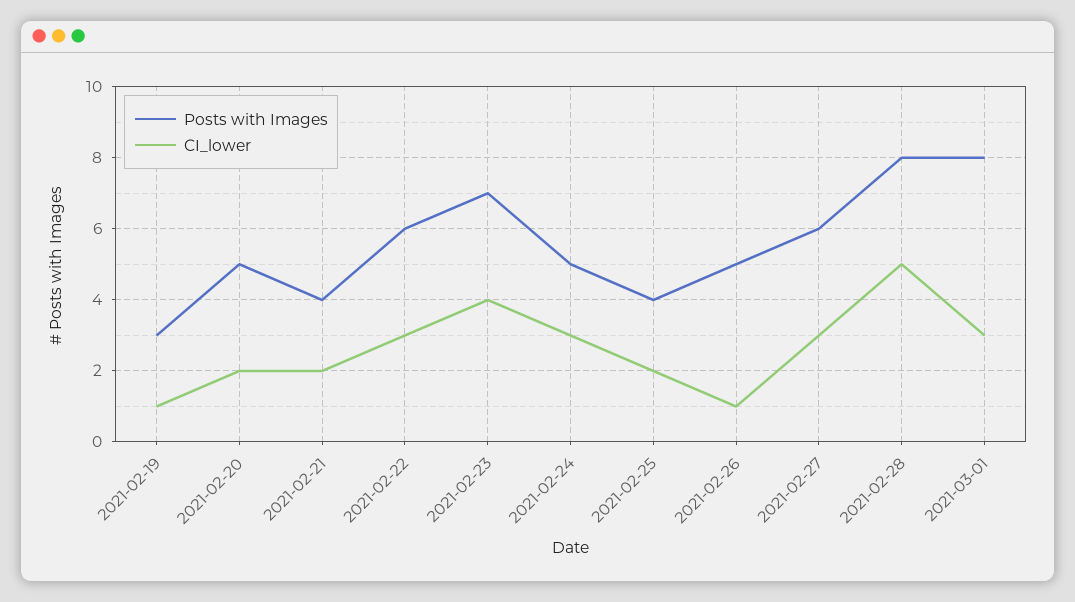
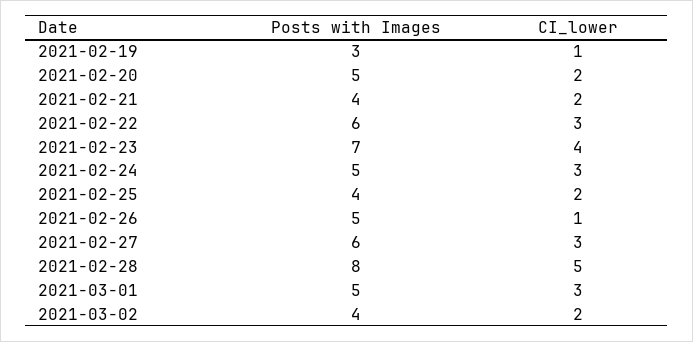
Posts with Images, 2021-03-01: 8 -> 5
Posts with Images, 2021-03-02: none -> 4
CI_lower, 2021-03-02: none -> 2

